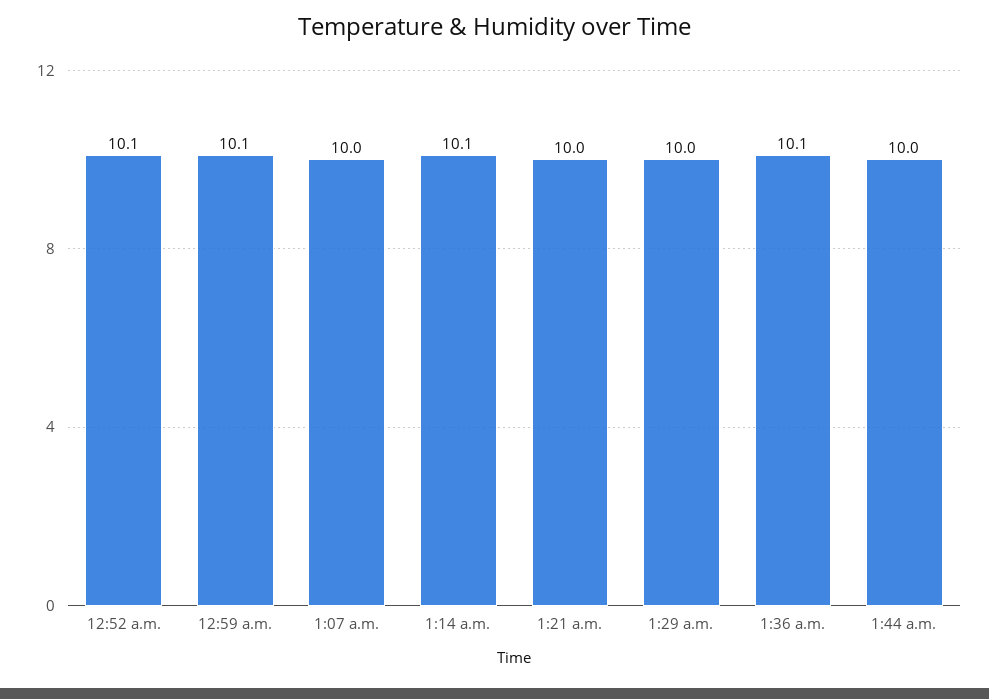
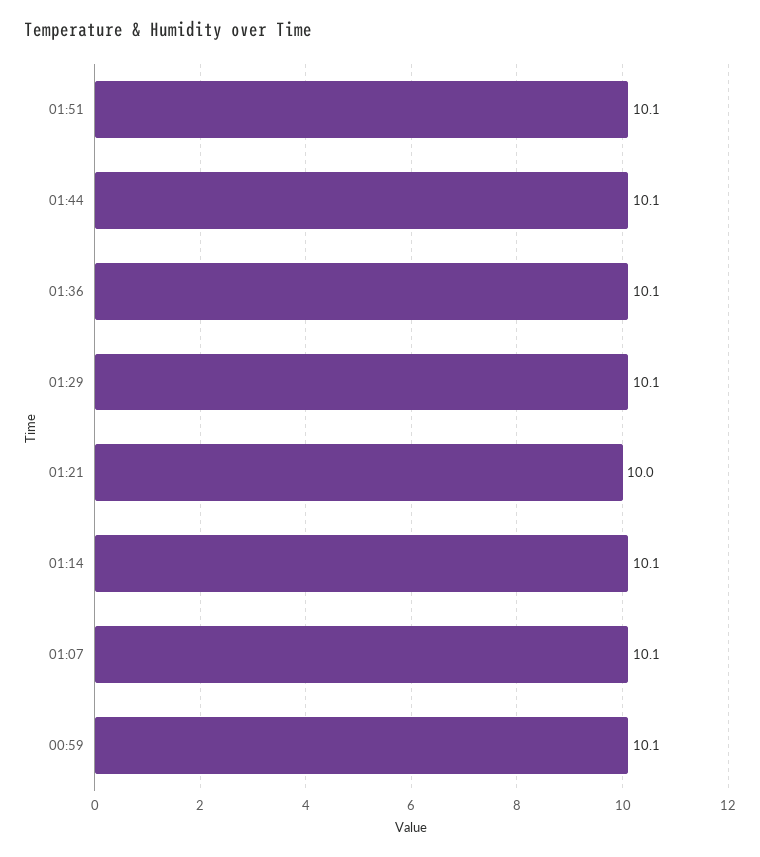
12:52 a.m.: 10.1 -> none
1:07 a.m.: 10 -> 10.1
1:29 a.m.: 10 -> 10.1
1:44 a.m.: 10 -> 10.1
01:51: none -> 10.1

